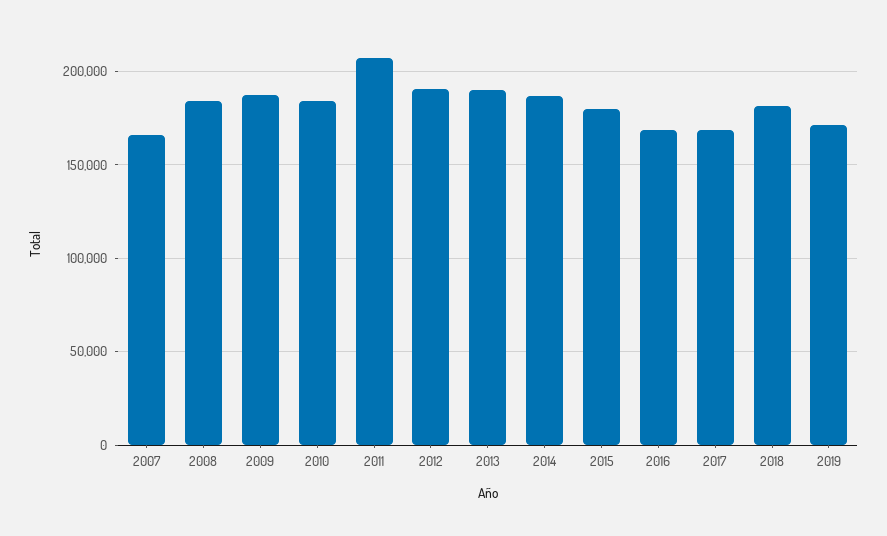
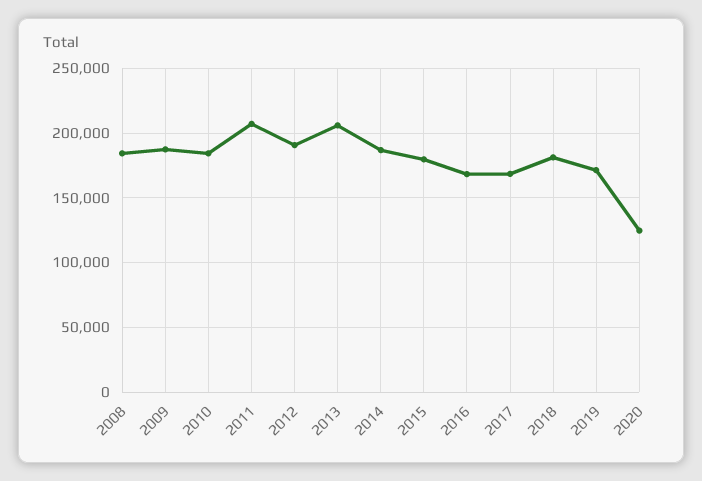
2007: 165000 -> none
2013: 190000 -> 205000
2020: none -> 125000

